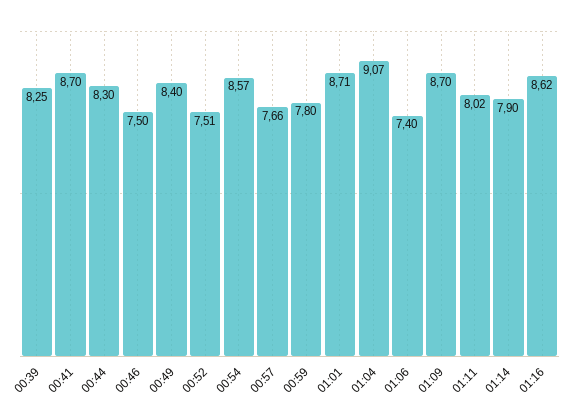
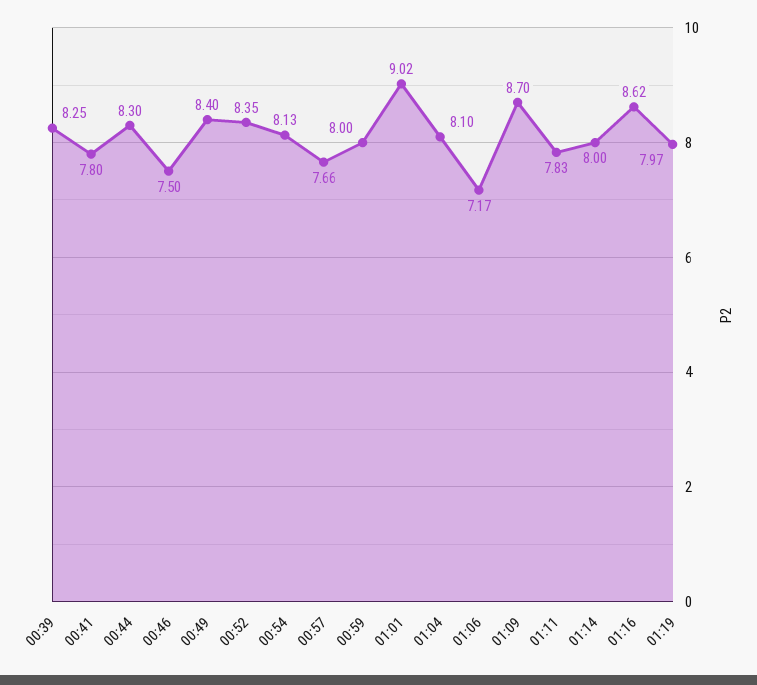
00:41: 8.7 -> 7.8
00:52: 7.51 -> 8.35
00:54: 8.57 -> 8.13
00:59: 7.8 -> 8
01:01: 8.71 -> 9.02
01:04: 9.07 -> 8.1
01:06: 7.4 -> 7.17
01:11: 8.02 -> 7.83
01:14: 7.9 -> 8
01:19: none -> 7.97

